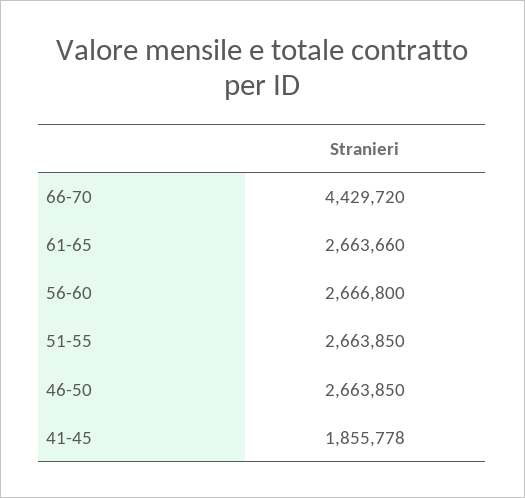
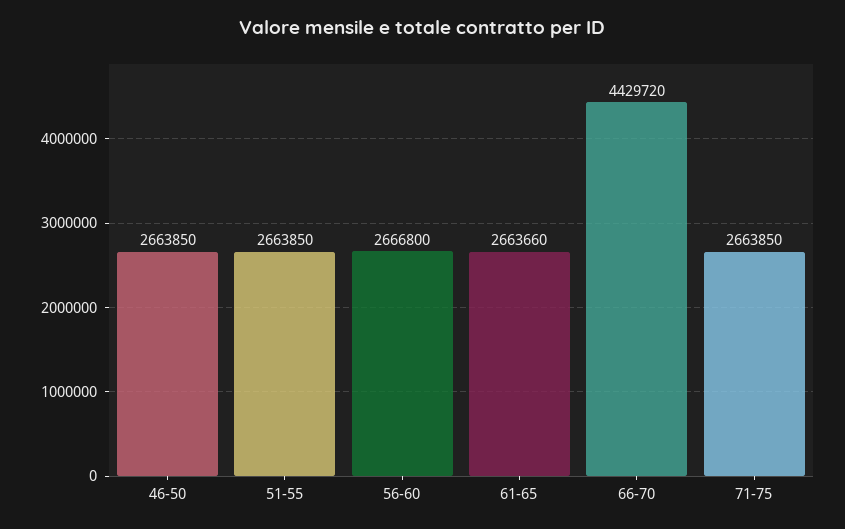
41-45: 1855778 -> none
71-75: none -> 2663850

